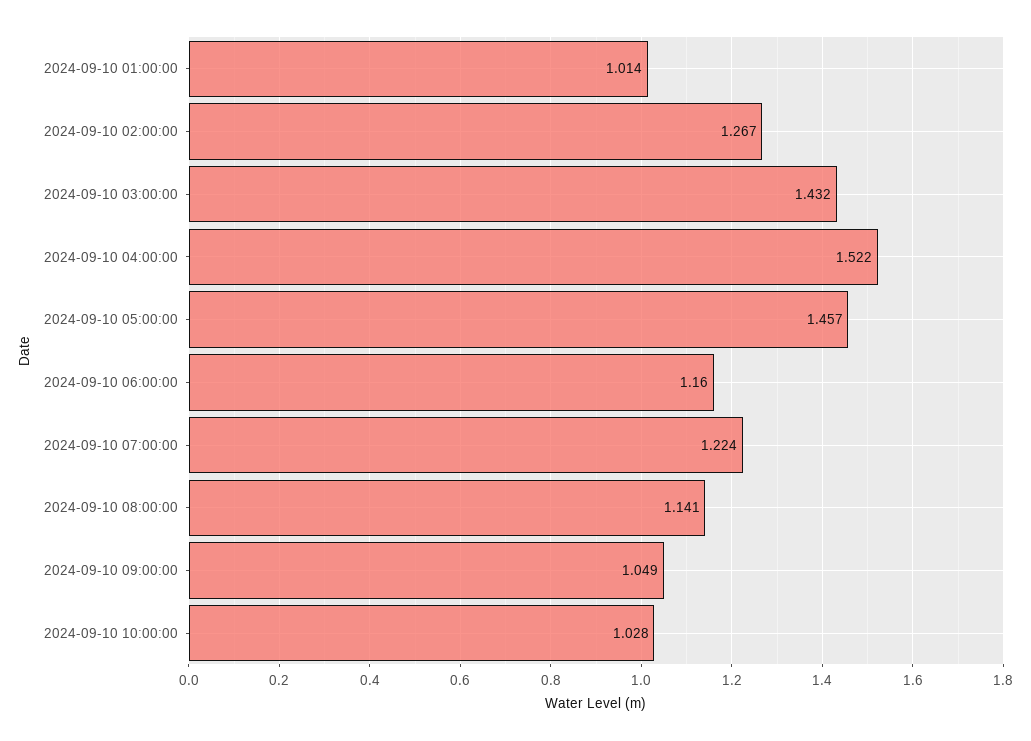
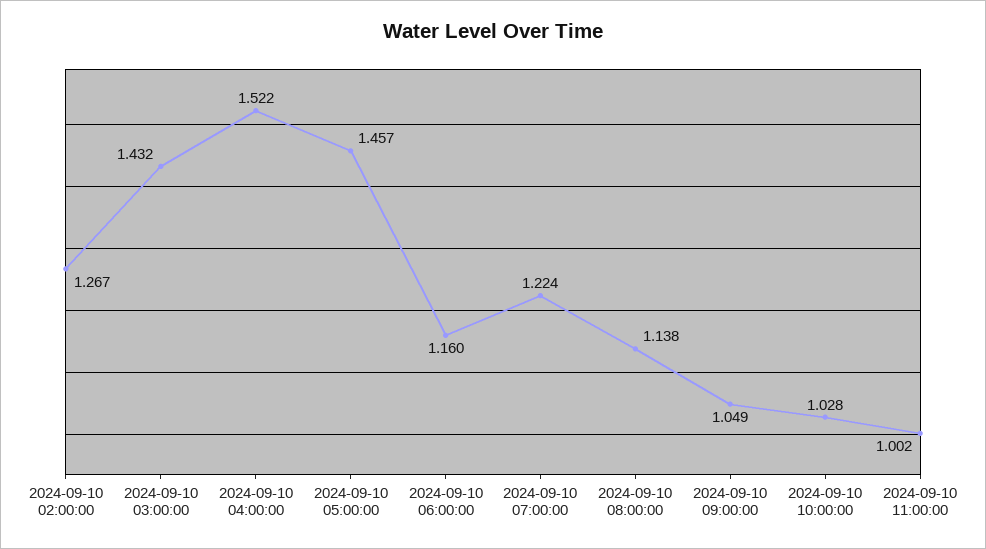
2024-09-10 01:00:00: 1.014 -> none
2024-09-10 08:00:00: 1.141 -> 1.138
2024-09-10 11:00:00: none -> 1.002

